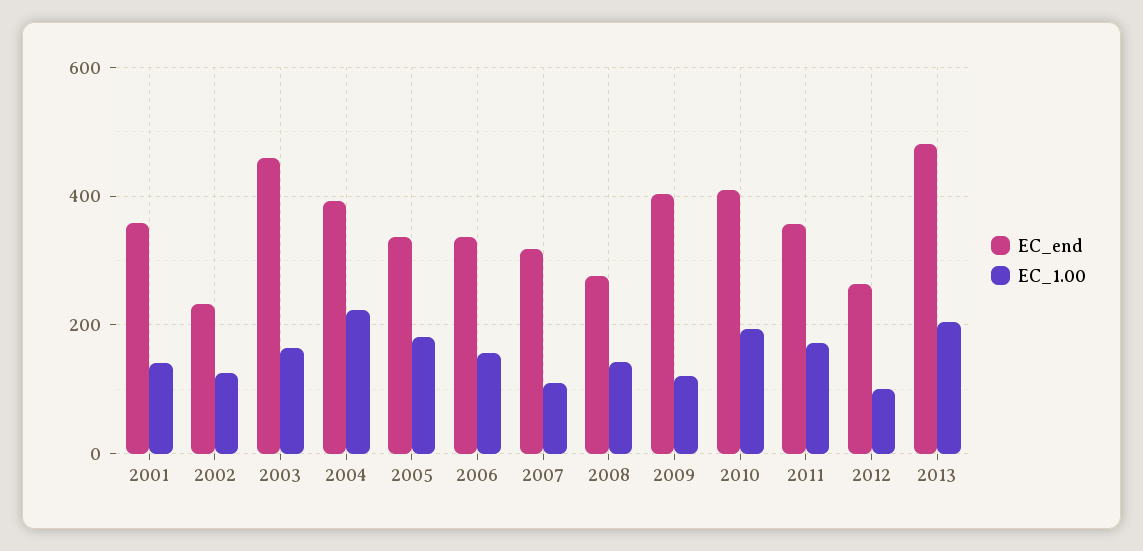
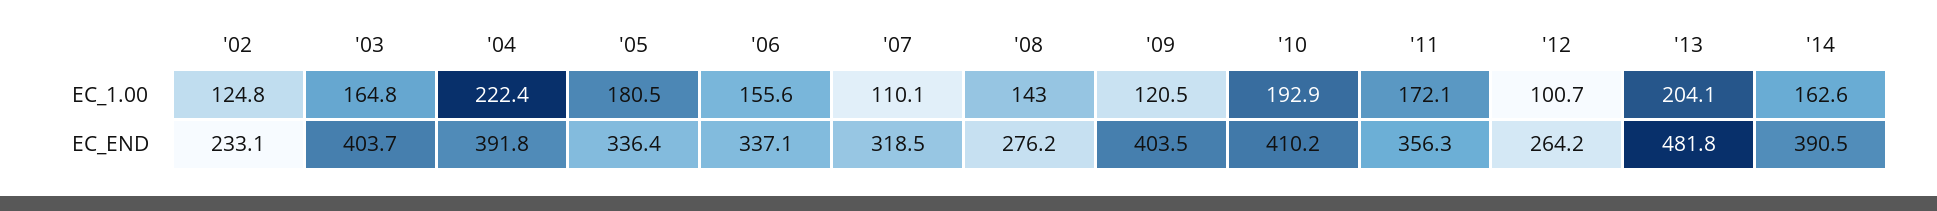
EC_end, 2001: 360 -> none
EC_1.00, 2001: 140 -> none
EC_end, 2003: 460 -> 403.7
EC_1.00, '14: none -> 162.6
EC_end, '14: none -> 390.5

